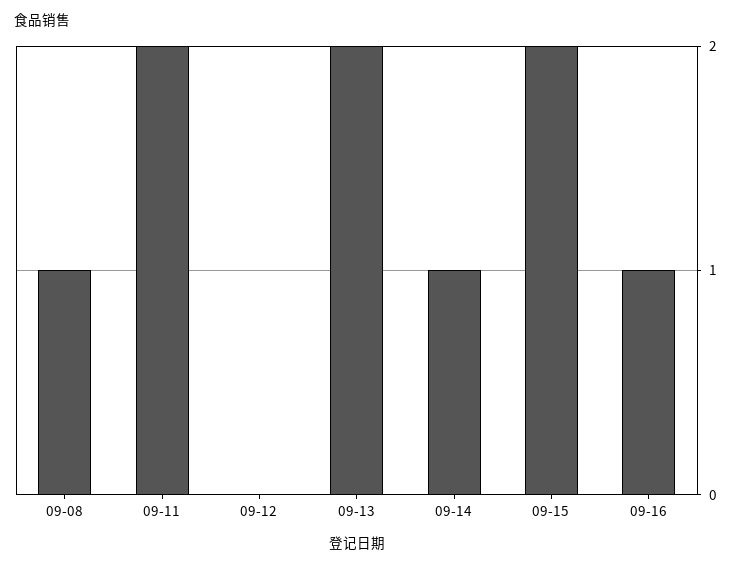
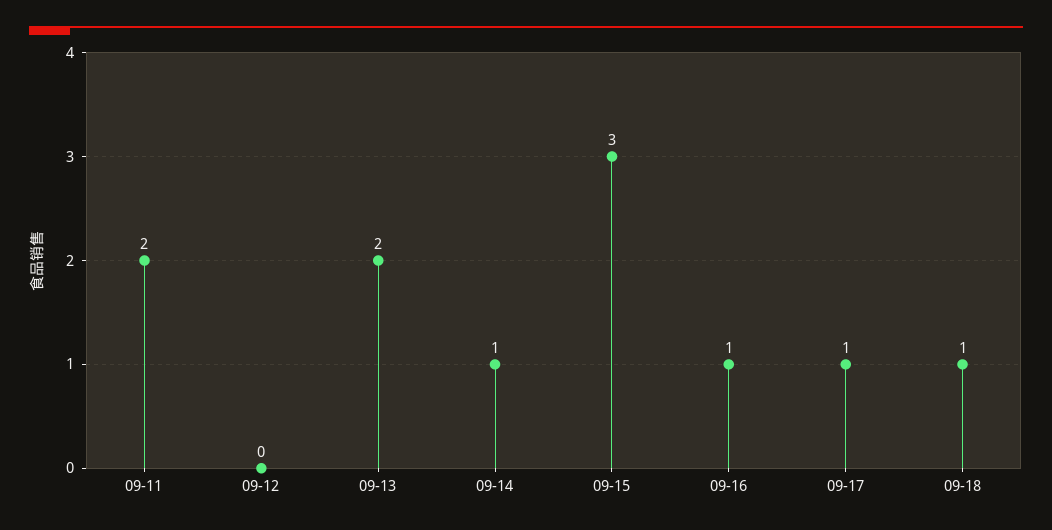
09-08: 1 -> none
09-15: 2 -> 3
09-17: none -> 1
09-18: none -> 1

